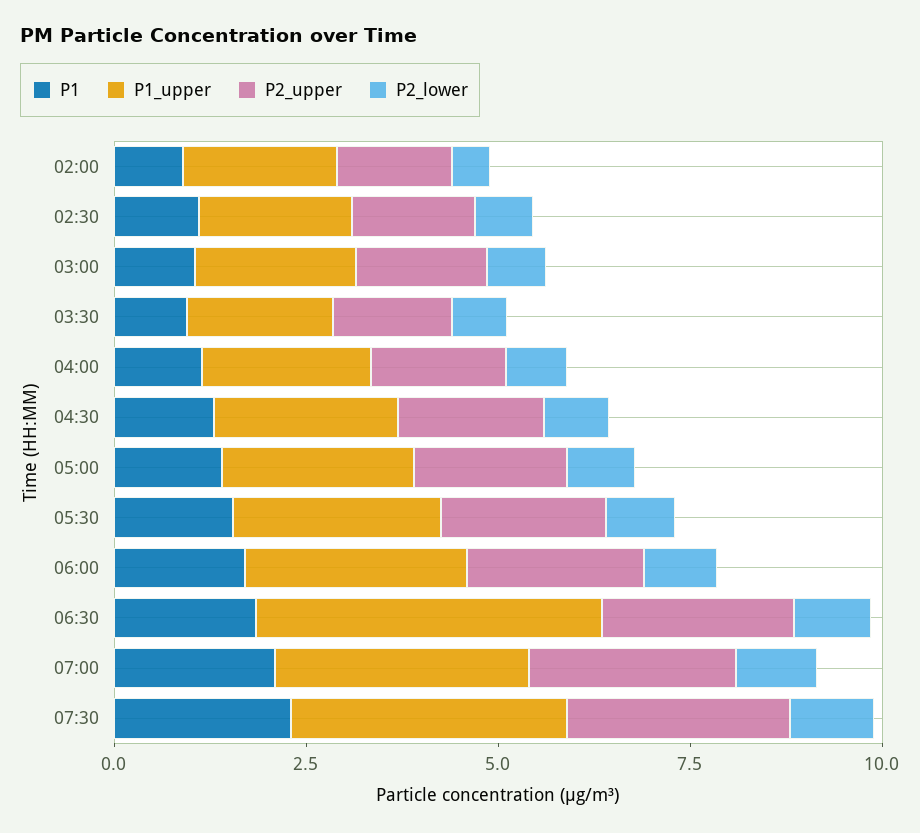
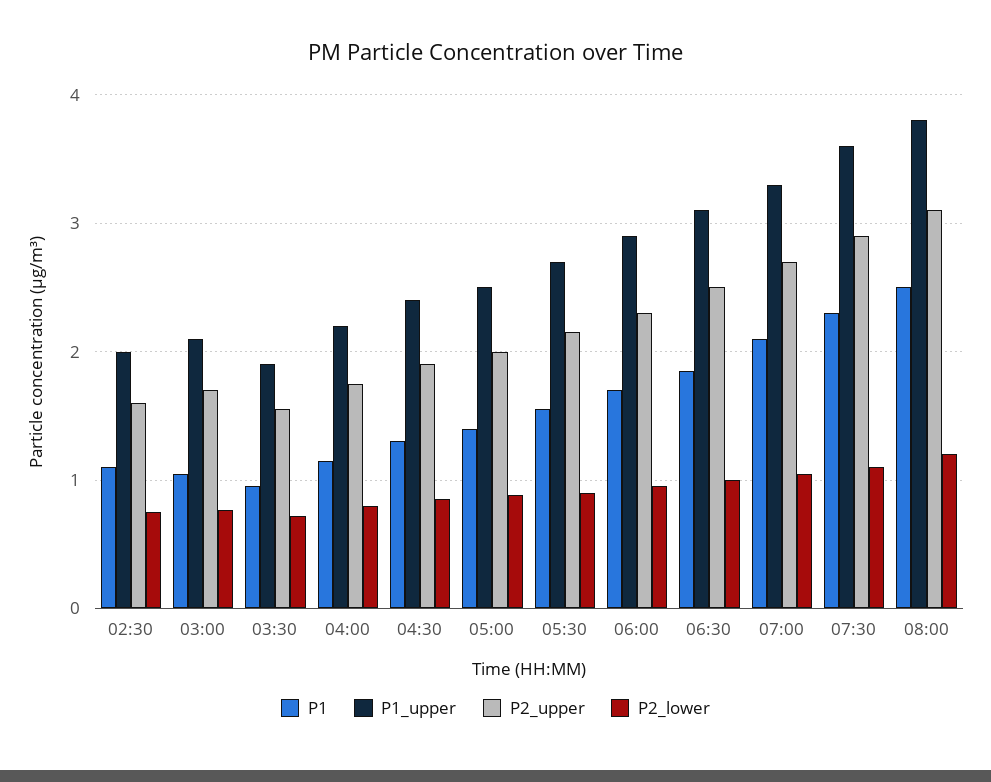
P1, 02:00: 1 -> none
P1_upper, 02:00: 2 -> none
P2_upper, 02:00: 1.5 -> none
P2_lower, 02:00: 0.5 -> none
P1_upper, 06:30: 4.5 -> 3.1
P1, 08:00: none -> 2.5
P1_upper, 08:00: none -> 3.8
P2_upper, 08:00: none -> 3.1
P2_lower, 08:00: none -> 1.2

